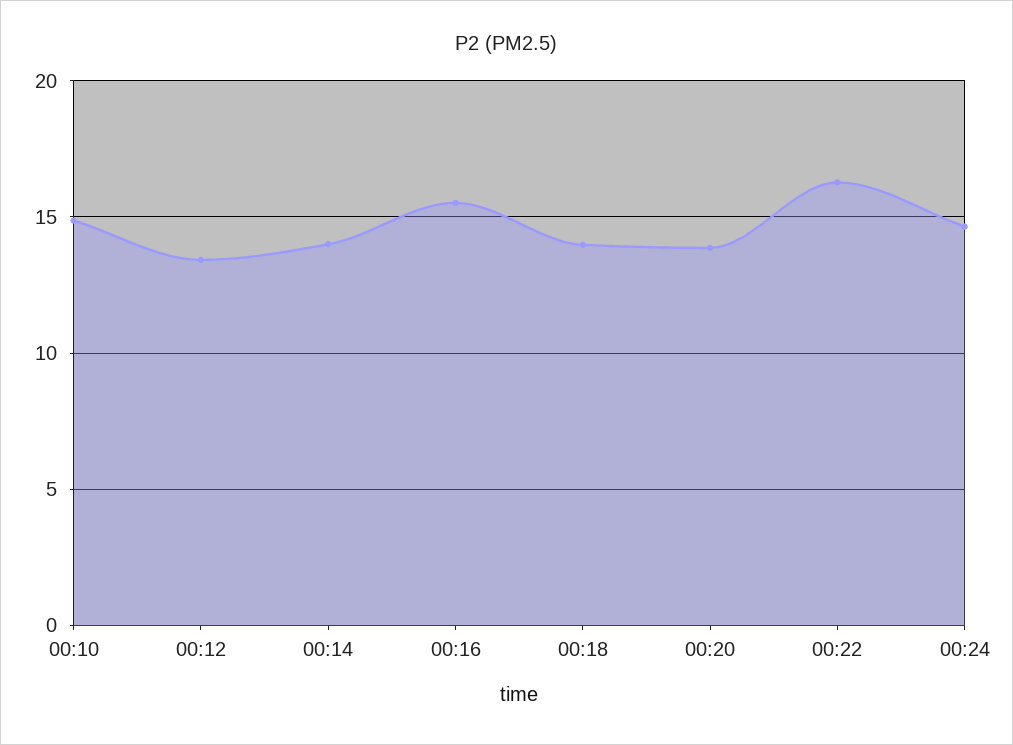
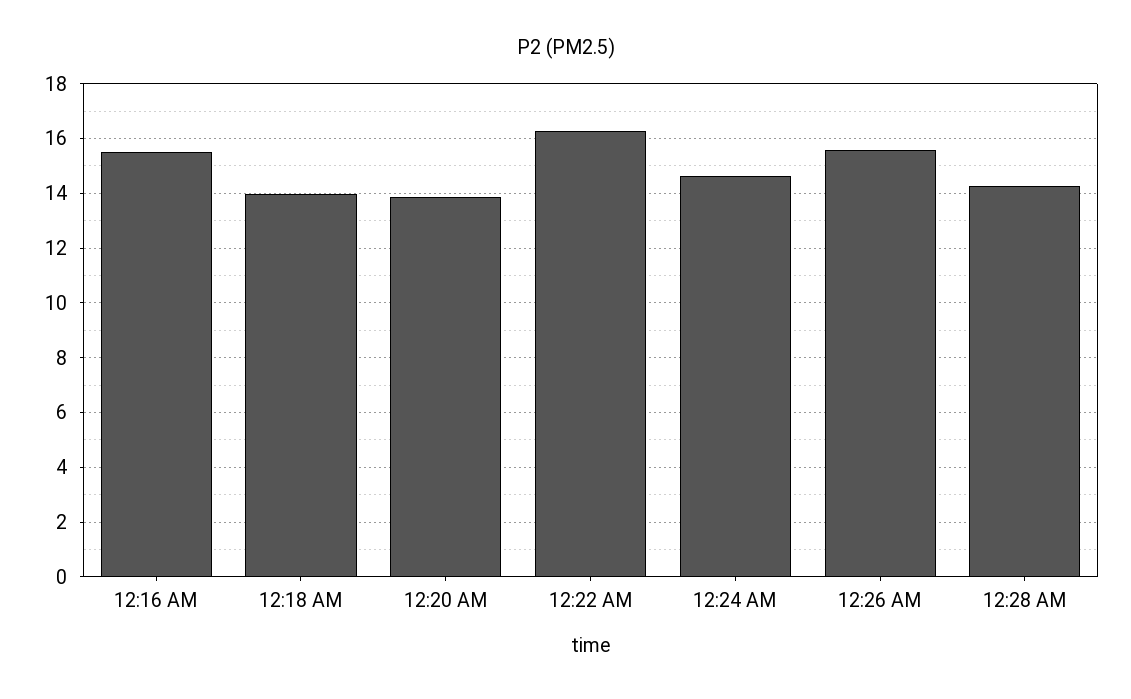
00:10: 15 -> none
00:12: 13.5 -> none
00:14: 14 -> none
12:26 AM: none -> 15.5
12:28 AM: none -> 14.25

